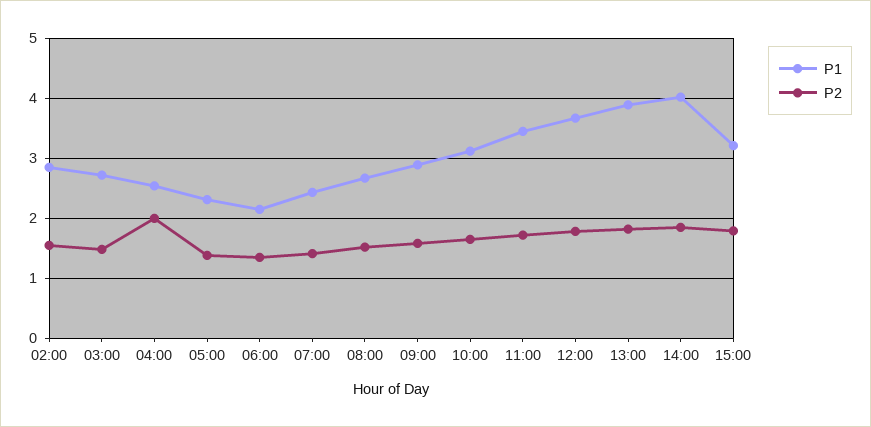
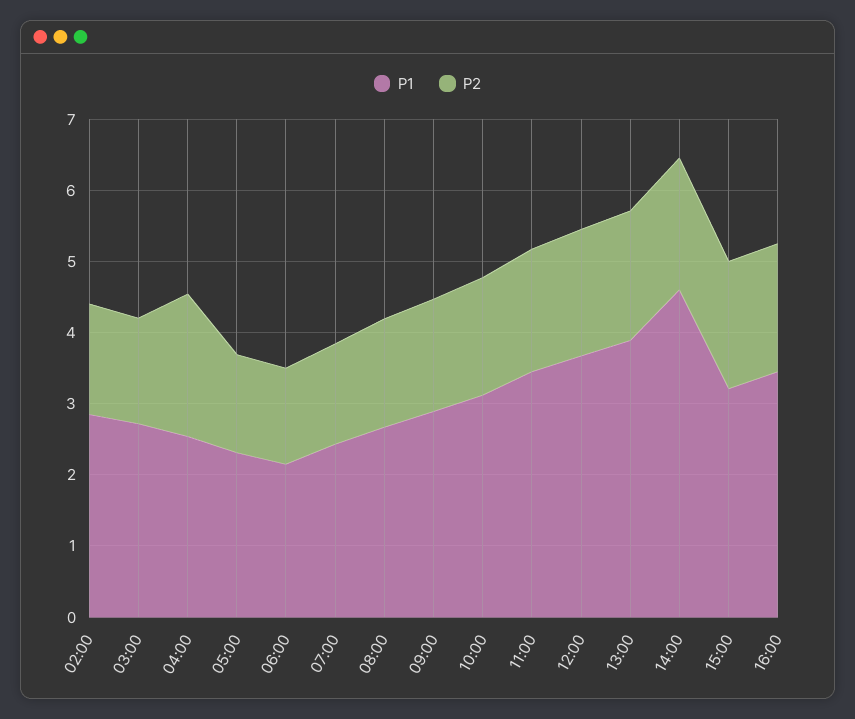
P1, 14:00: 4 -> 4.6
P1, 16:00: none -> 3.4
P2, 16:00: none -> 1.8

